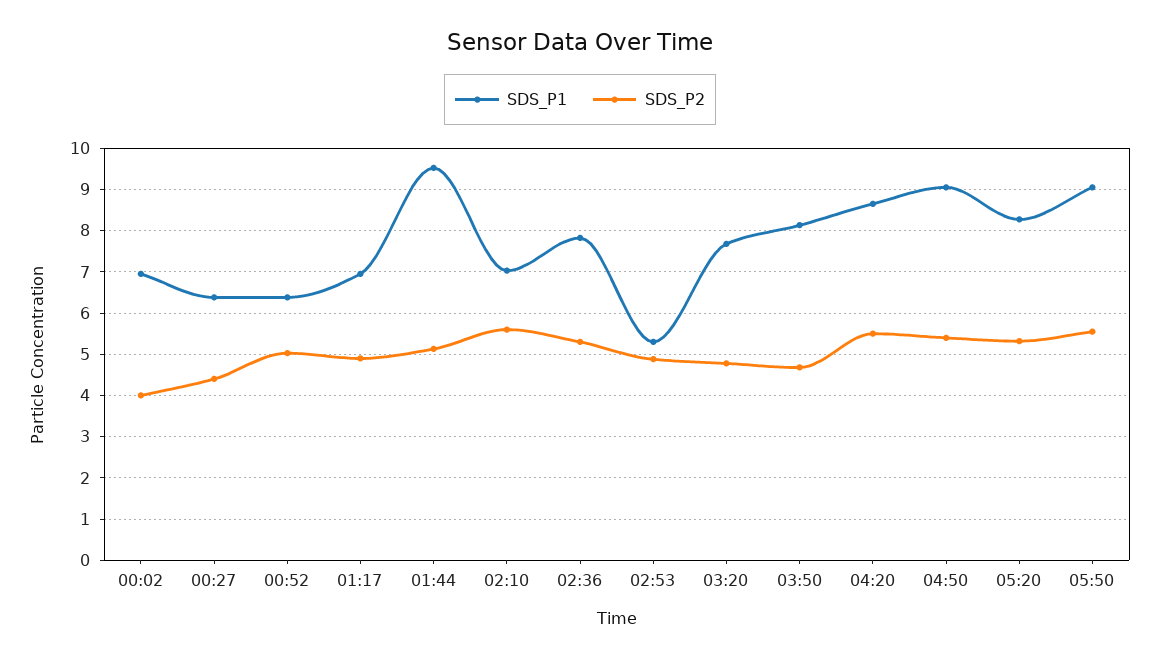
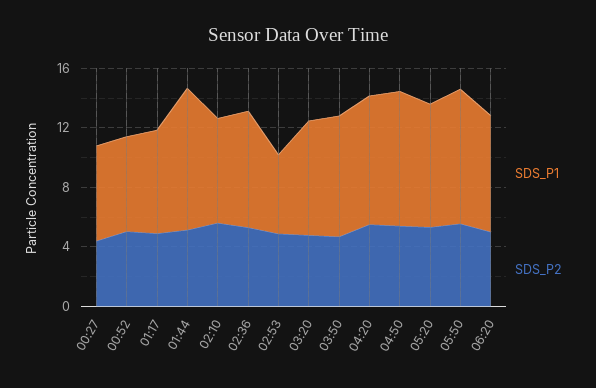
SDS_P1, 00:02: 7 -> none
SDS_P2, 00:02: 4 -> none
SDS_P1, 06:20: none -> 8
SDS_P2, 06:20: none -> 5

